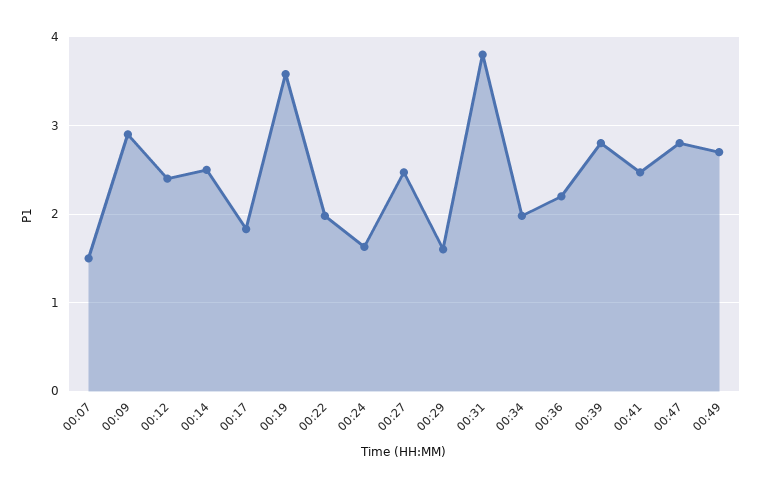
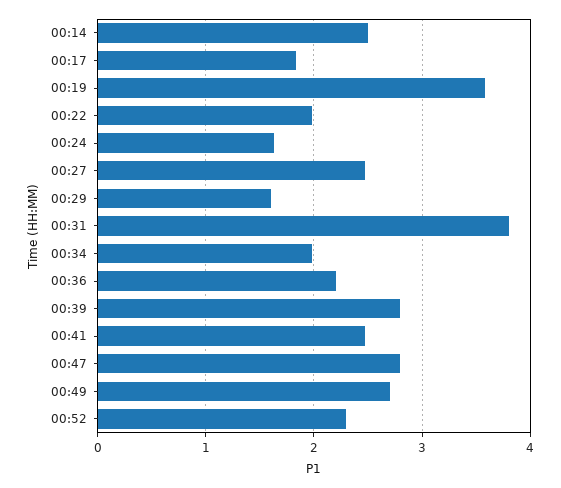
00:07: 1.5 -> none
00:09: 2.9 -> none
00:12: 2.4 -> none
00:52: none -> 2.3

